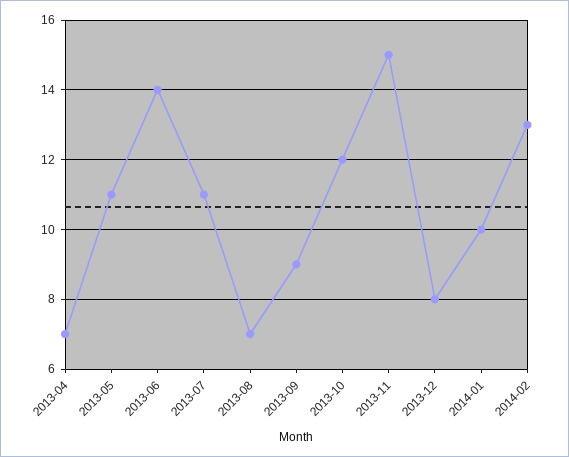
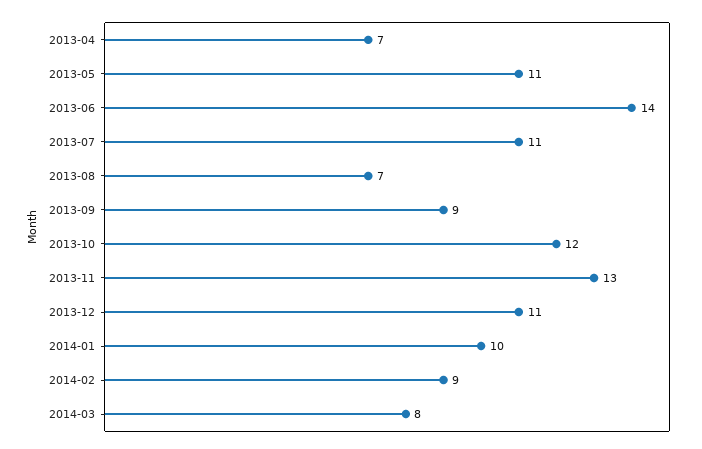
2013-11: 15 -> 13
2013-12: 8 -> 11
2014-02: 13 -> 9
2014-03: none -> 8

